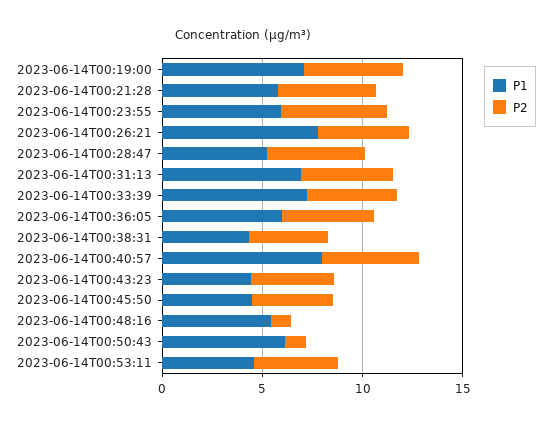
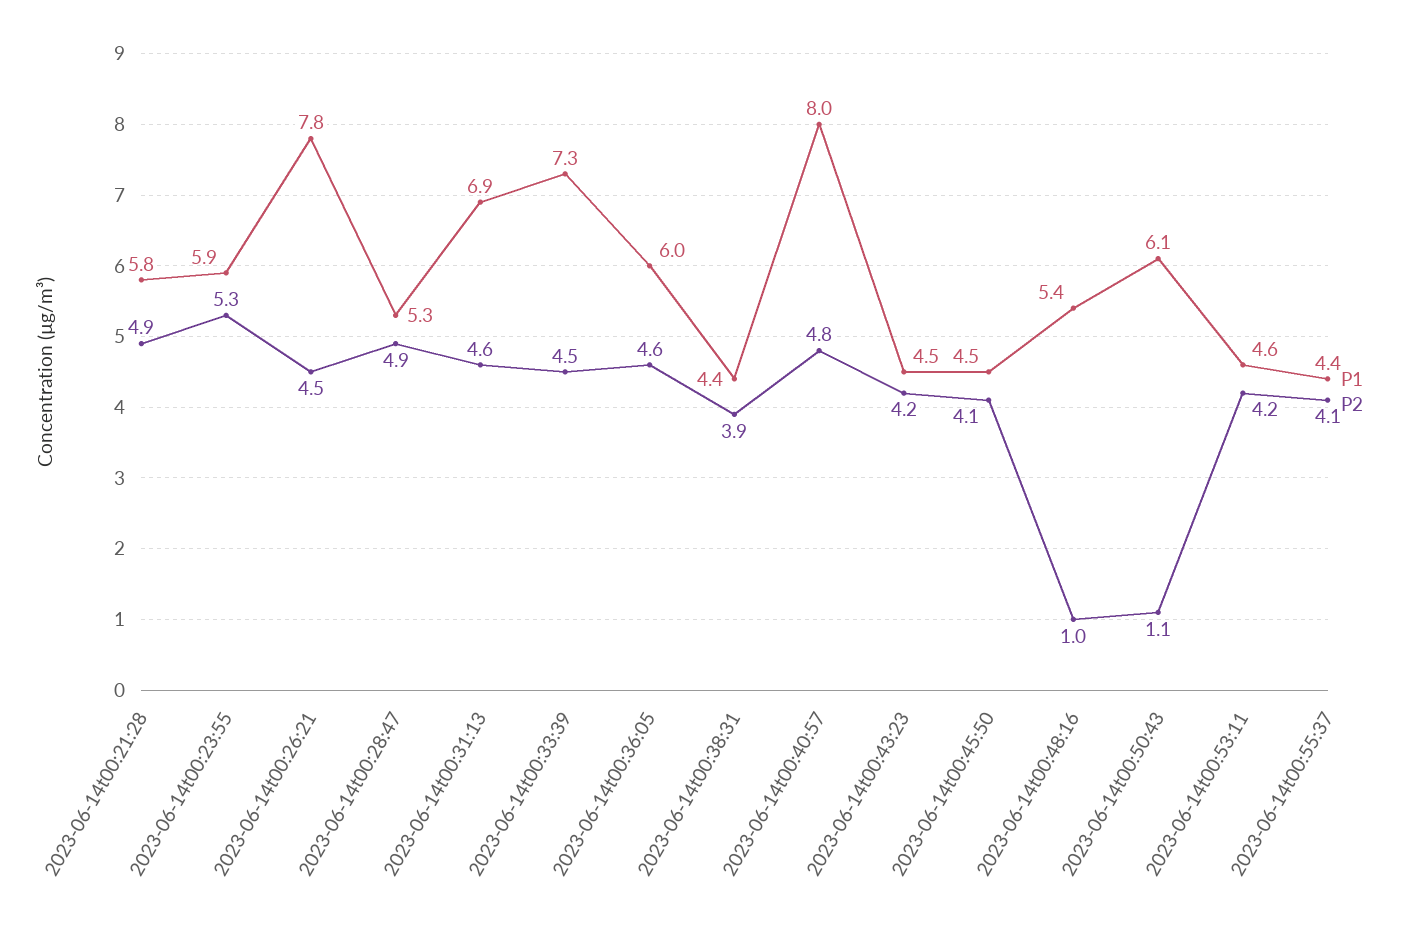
P1, 2023-06-14T00:19:00: 7 -> none
P2, 2023-06-14T00:19:00: 5 -> none
P1, 2023-06-14t00:55:37: none -> 4.4
P2, 2023-06-14t00:55:37: none -> 4.1

